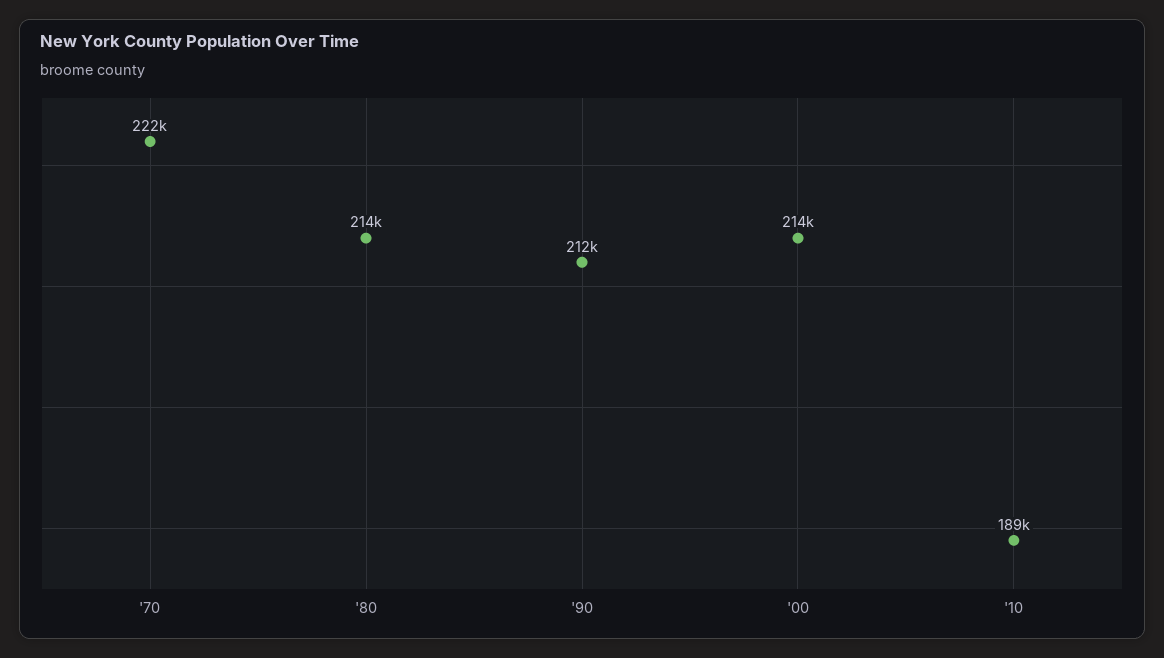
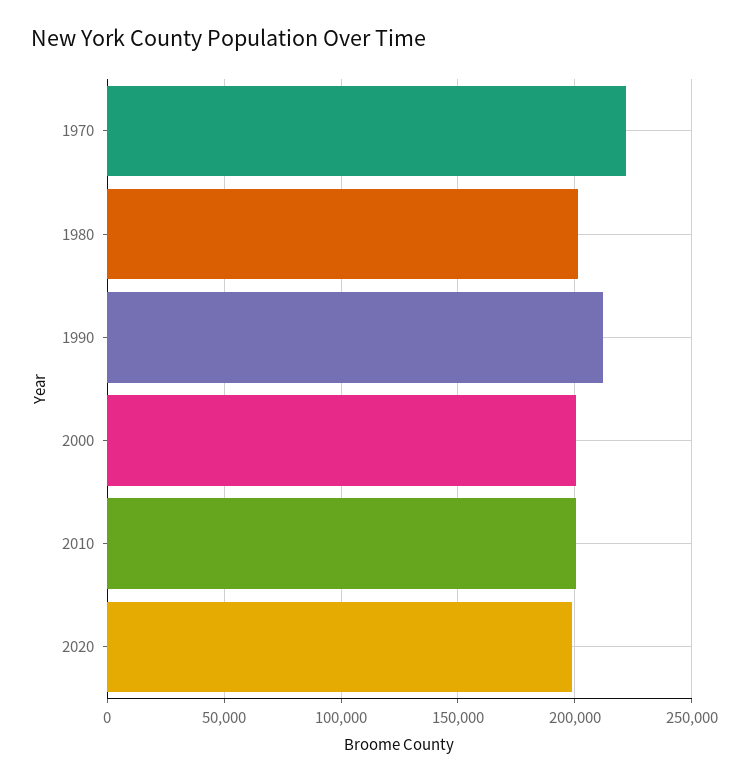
'80: 214000 -> 200000
'00: 214000 -> 200000
'10: 189000 -> 200000
2020: none -> 200000

